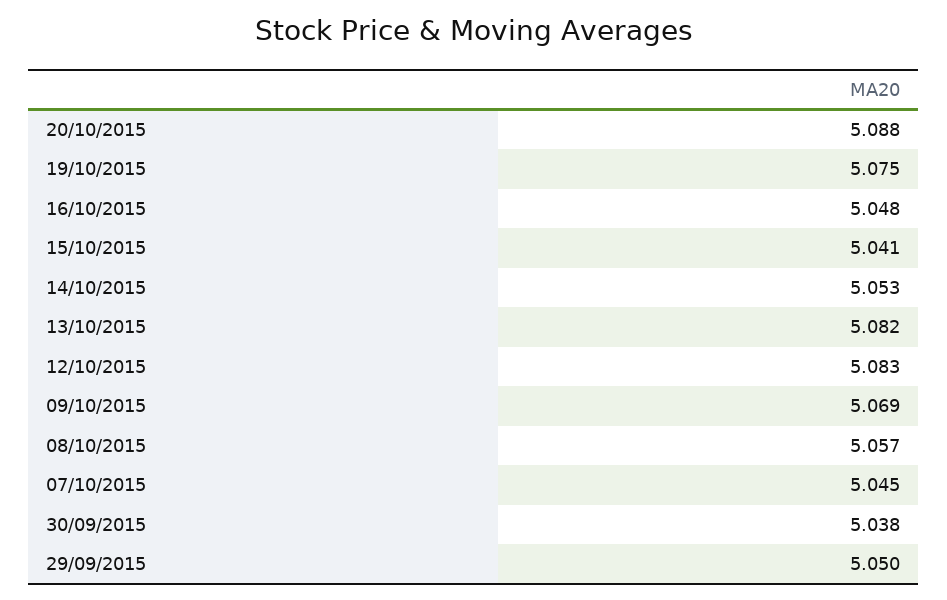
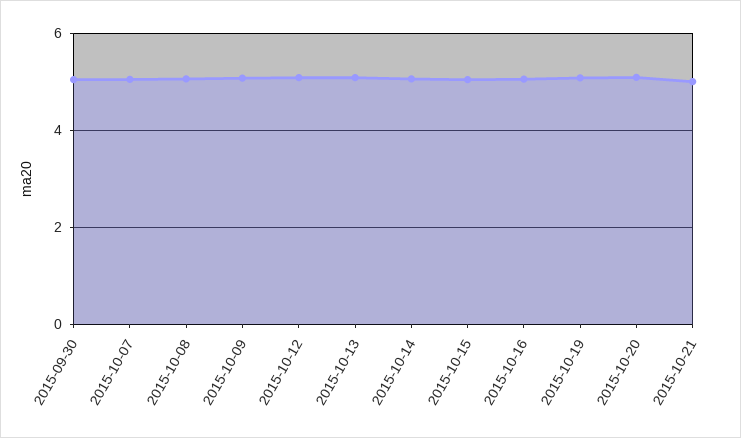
29/09/2015: 5.05 -> none
2015-10-21: none -> 5

